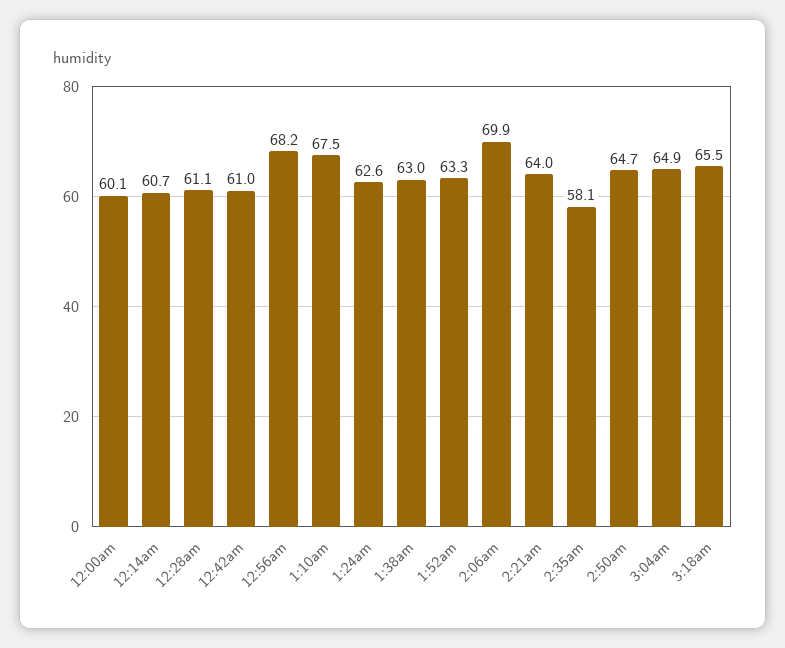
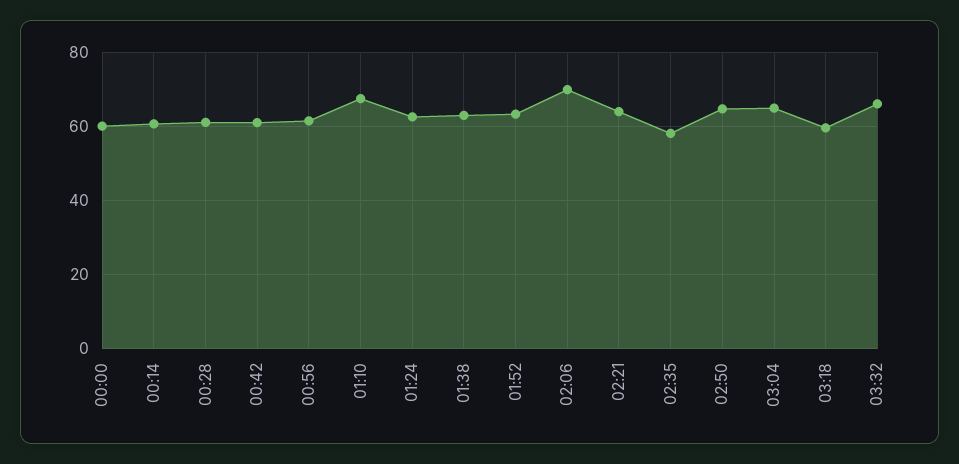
12:56am: 68.2 -> 62
3:18am: 65.5 -> 60
03:32: none -> 66

